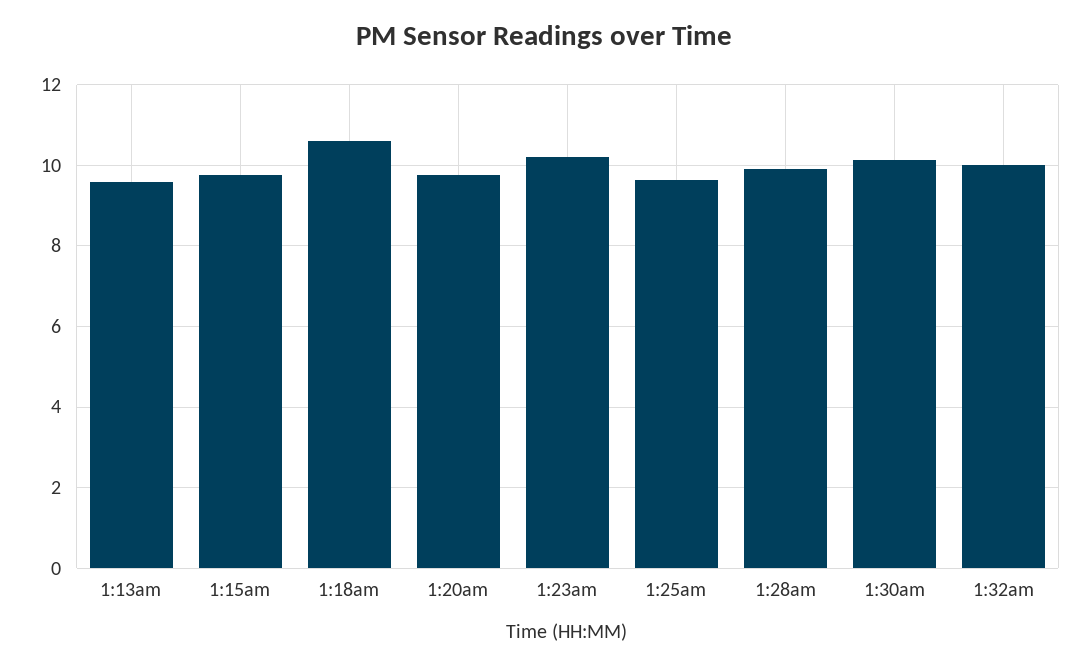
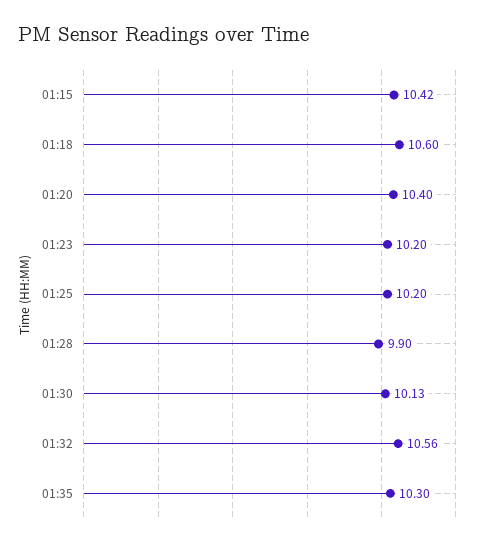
1:13am: 9.6 -> none
1:15am: 9.8 -> 10.42
1:20am: 9.8 -> 10.4
1:25am: 9.6 -> 10.2
1:32am: 10 -> 10.56
01:35: none -> 10.3

